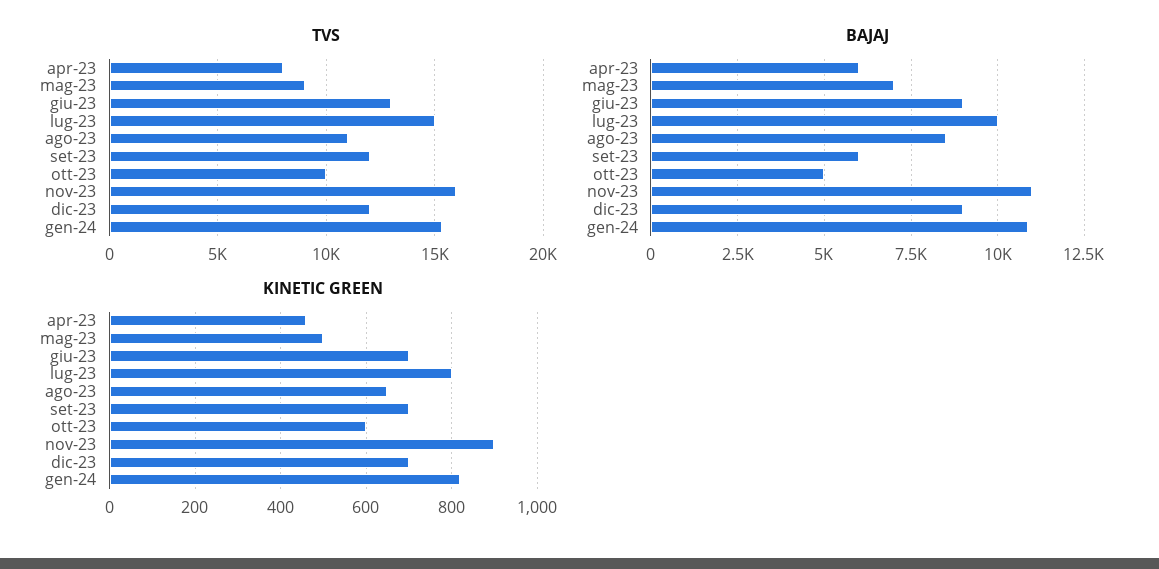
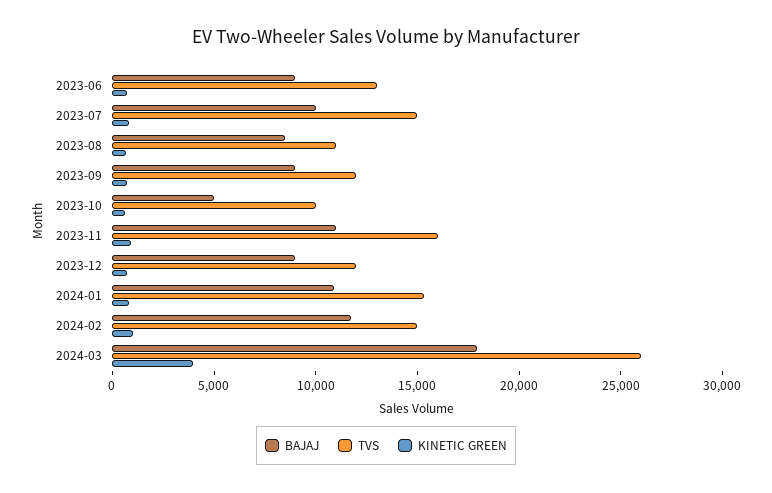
TVS, apr-23: 8000 -> none
TVS, mag-23: 9000 -> none
BAJAJ, apr-23: 6000 -> none
BAJAJ, mag-23: 7000 -> none
BAJAJ, set-23: 6000 -> 9000
KINETIC GREEN, apr-23: 460 -> none
KINETIC GREEN, mag-23: 500 -> none
BAJAJ, 2024-02: none -> 12000
TVS, 2024-02: none -> 15000
KINETIC GREEN, 2024-02: none -> 1000
BAJAJ, 2024-03: none -> 18000
TVS, 2024-03: none -> 26000
KINETIC GREEN, 2024-03: none -> 4000

